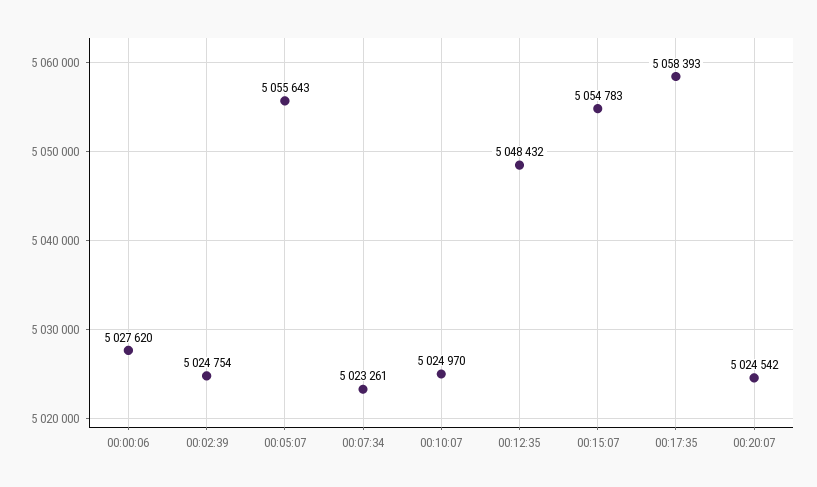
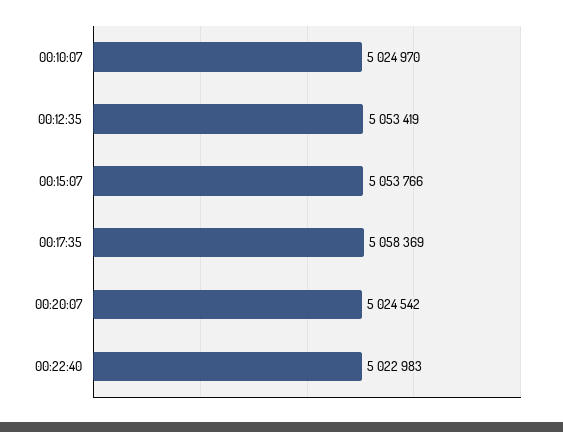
00:00:06: 5027620 -> none
00:02:39: 5024754 -> none
00:05:07: 5055643 -> none
00:07:34: 5023261 -> none
00:12:35: 5048432 -> 5053419
00:15:07: 5054783 -> 5053766
00:17:35: 5058393 -> 5058369
00:22:40: none -> 5022983

